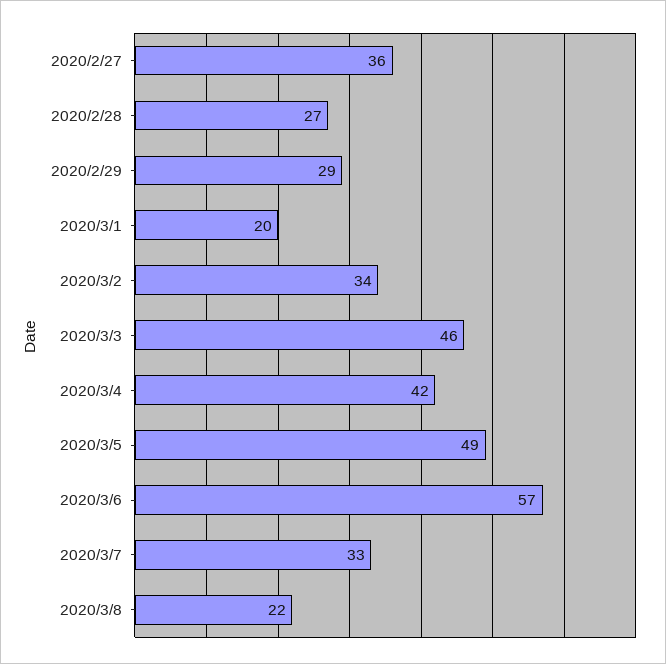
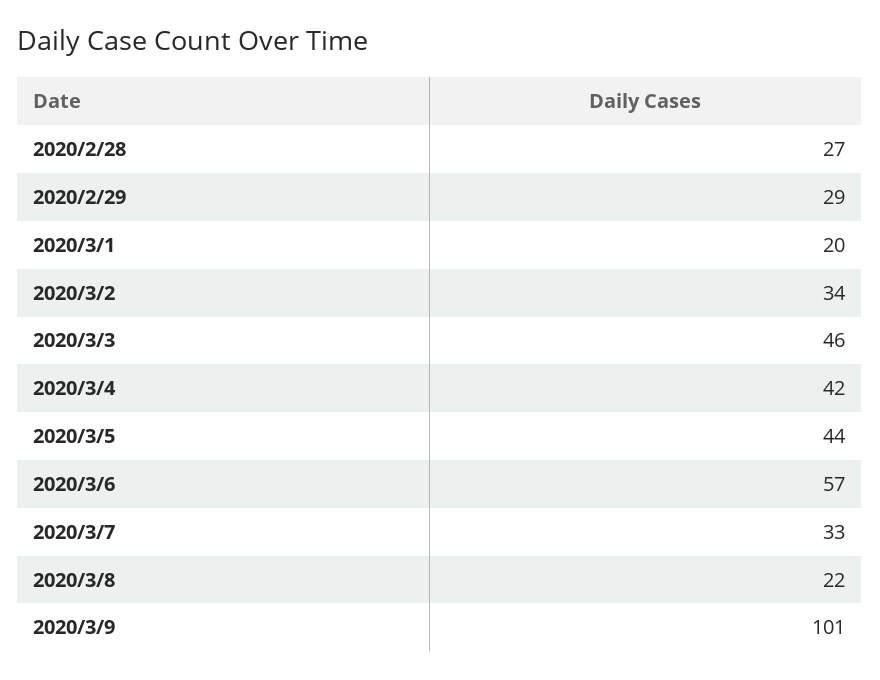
2020/2/27: 36 -> none
2020/3/5: 49 -> 44
2020/3/9: none -> 101

